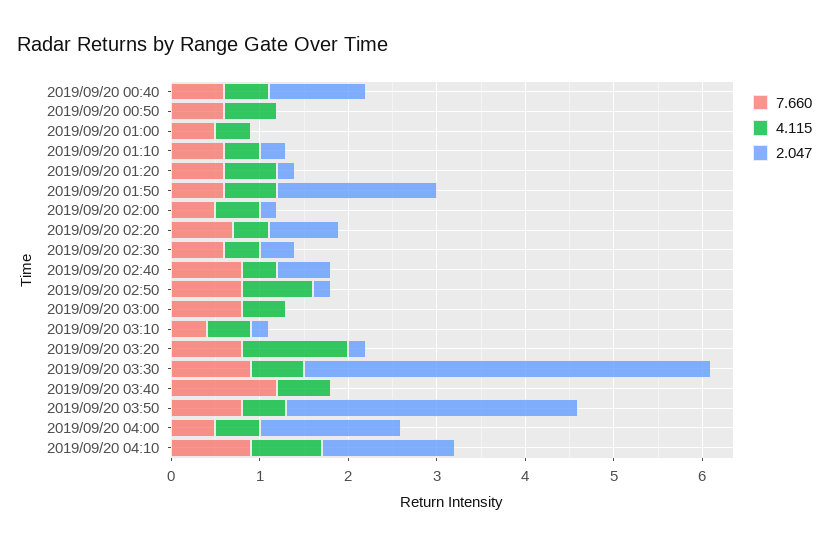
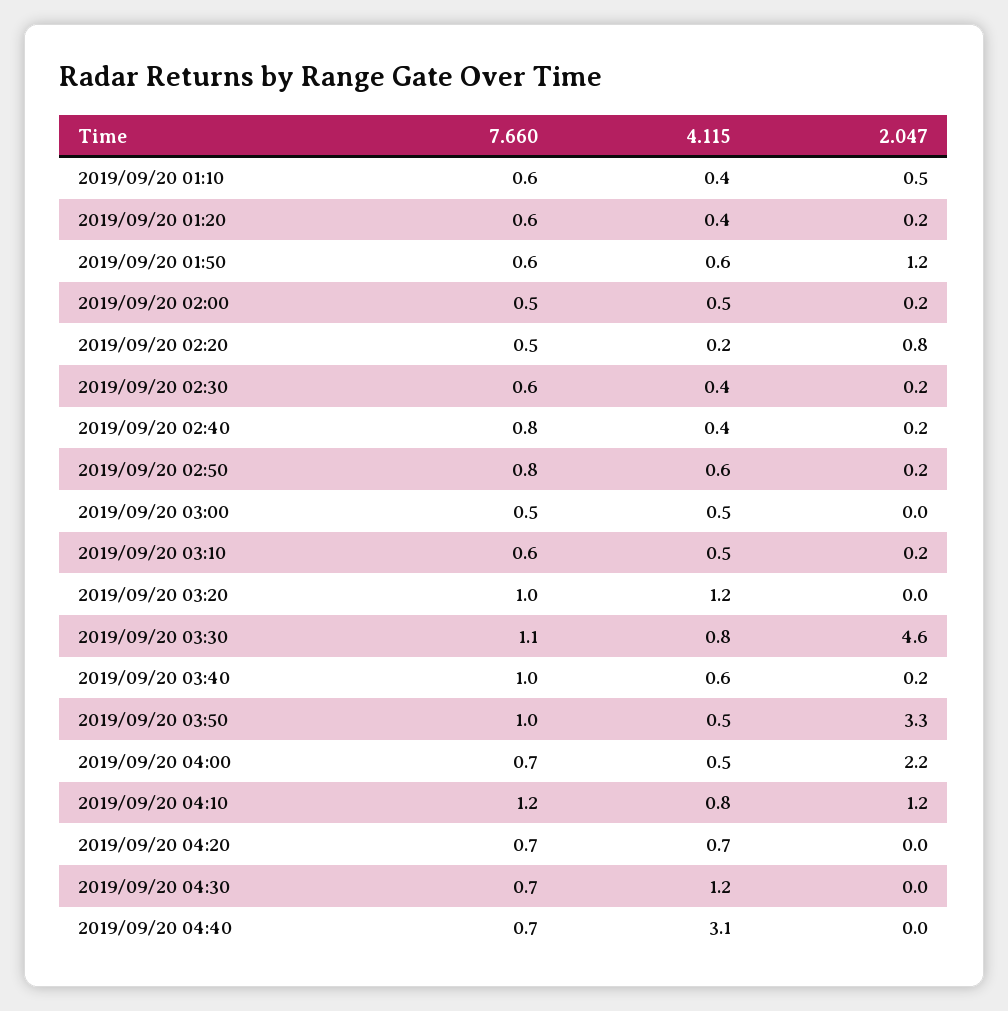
7.660, 2019/09/20 00:40: 0.6 -> none
4.115, 2019/09/20 00:40: 0.5 -> none
2.047, 2019/09/20 00:40: 1.1 -> none
7.660, 2019/09/20 00:50: 0.6 -> none
4.115, 2019/09/20 00:50: 0.6 -> none
2.047, 2019/09/20 00:50: 0 -> none
7.660, 2019/09/20 01:00: 0.5 -> none
4.115, 2019/09/20 01:00: 0.4 -> none
2.047, 2019/09/20 01:00: 0 -> none
2.047, 2019/09/20 01:10: 0.3 -> 0.5
4.115, 2019/09/20 01:20: 0.6 -> 0.4
2.047, 2019/09/20 01:50: 1.8 -> 1.2
7.660, 2019/09/20 02:20: 0.7 -> 0.5
4.115, 2019/09/20 02:20: 0.4 -> 0.2
2.047, 2019/09/20 02:30: 0.4 -> 0.2
2.047, 2019/09/20 02:40: 0.6 -> 0.2
4.115, 2019/09/20 02:50: 0.8 -> 0.6
7.660, 2019/09/20 03:00: 0.8 -> 0.5
7.660, 2019/09/20 03:10: 0.4 -> 0.6
7.660, 2019/09/20 03:20: 0.8 -> 1
2.047, 2019/09/20 03:20: 0.2 -> 0
7.660, 2019/09/20 03:30: 0.9 -> 1.1
4.115, 2019/09/20 03:30: 0.6 -> 0.8
7.660, 2019/09/20 03:40: 1.2 -> 1
2.047, 2019/09/20 03:40: 0 -> 0.2
7.660, 2019/09/20 03:50: 0.8 -> 1
7.660, 2019/09/20 04:00: 0.5 -> 0.7
2.047, 2019/09/20 04:00: 1.6 -> 2.2
7.660, 2019/09/20 04:10: 0.9 -> 1.2
2.047, 2019/09/20 04:10: 1.5 -> 1.2
7.660, 2019/09/20 04:20: none -> 0.7
4.115, 2019/09/20 04:20: none -> 0.7
2.047, 2019/09/20 04:20: none -> 0
7.660, 2019/09/20 04:30: none -> 0.7
4.115, 2019/09/20 04:30: none -> 1.2
2.047, 2019/09/20 04:30: none -> 0
7.660, 2019/09/20 04:40: none -> 0.7
4.115, 2019/09/20 04:40: none -> 3.1
2.047, 2019/09/20 04:40: none -> 0

